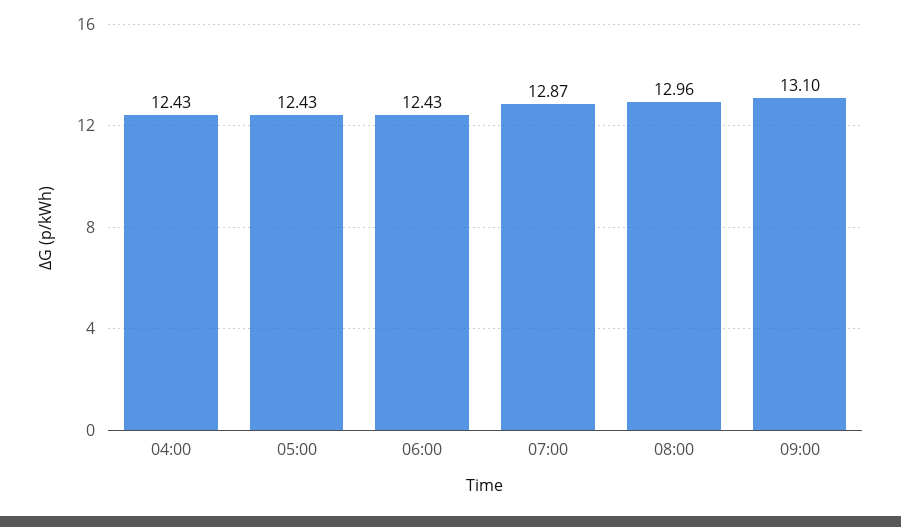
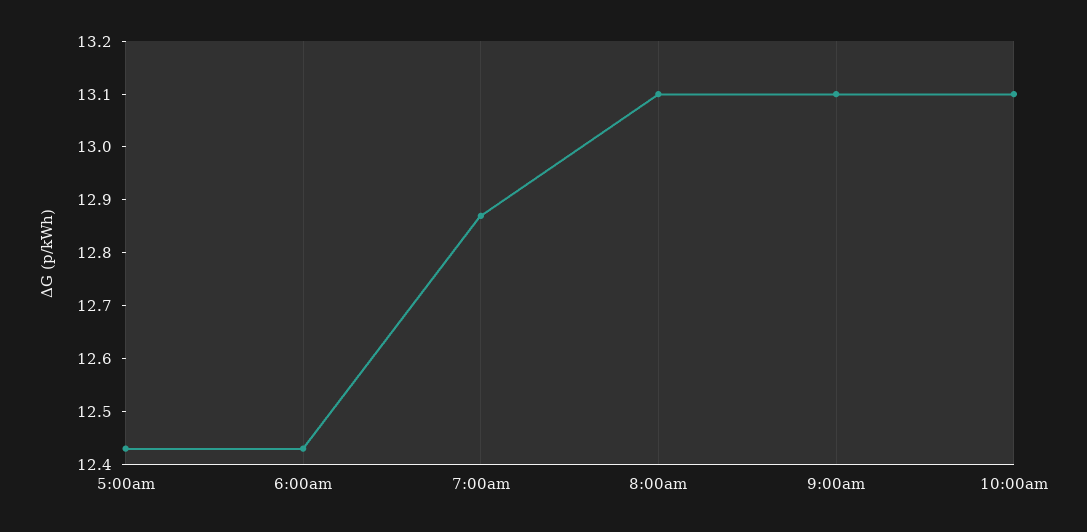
04:00: 12.43 -> none
08:00: 12.96 -> 13.1
10:00am: none -> 13.1

